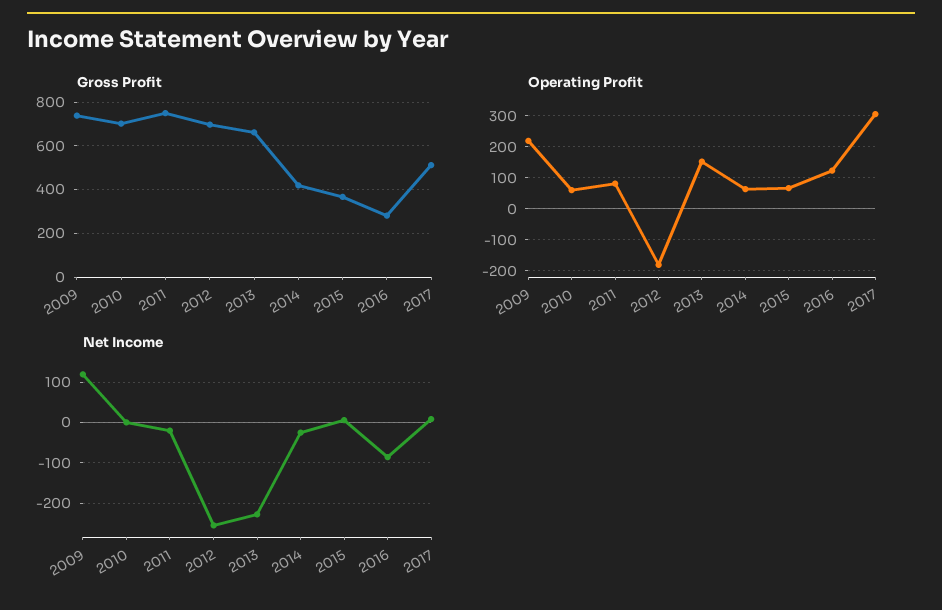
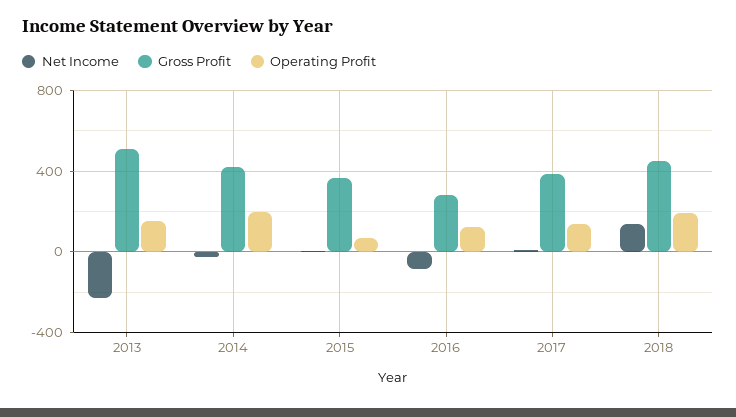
Gross Profit, 2009: 750 -> none
Gross Profit, 2010: 700 -> none
Gross Profit, 2011: 750 -> none
Gross Profit, 2012: 700 -> none
Gross Profit, 2013: 650 -> 500
Gross Profit, 2017: 500 -> 400
Operating Profit, 2009: 220 -> none
Operating Profit, 2010: 60 -> none
Operating Profit, 2011: 80 -> none
Operating Profit, 2012: -180 -> none
Operating Profit, 2014: 60 -> 200
Operating Profit, 2017: 300 -> 150
Net Income, 2009: 120 -> none
Net Income, 2010: 0 -> none
Net Income, 2011: -20 -> none
Net Income, 2012: -260 -> none
Net Income, 2018: none -> 150
Gross Profit, 2018: none -> 450
Operating Profit, 2018: none -> 200

